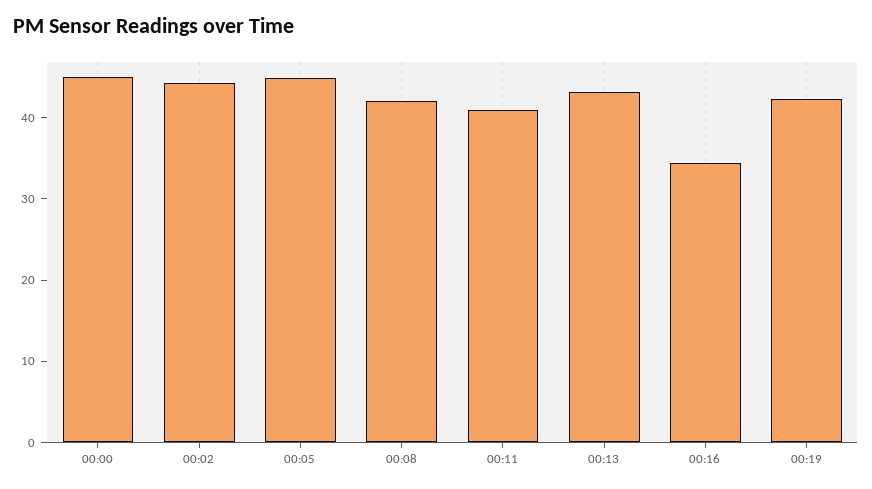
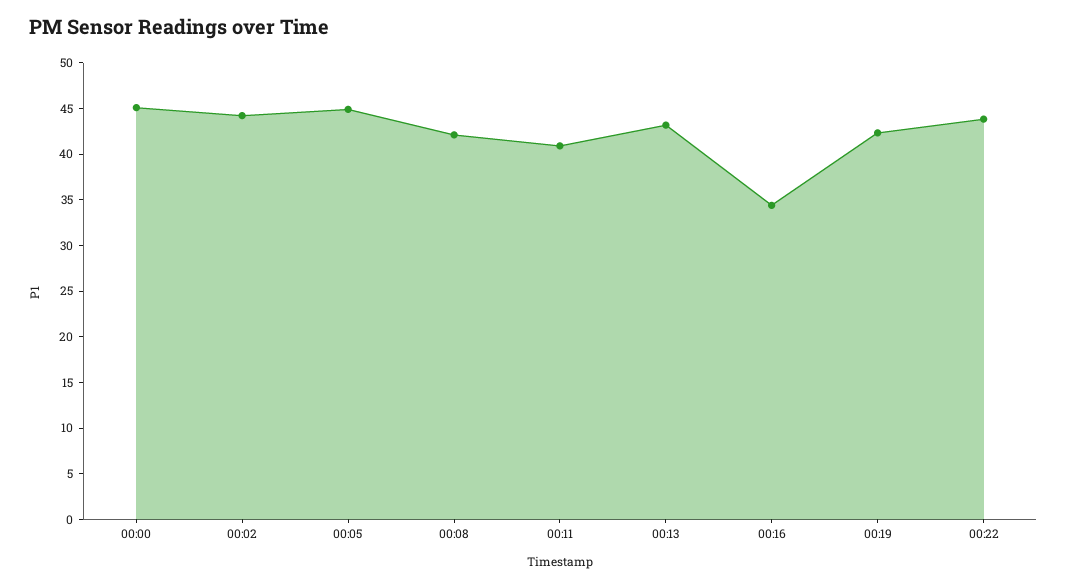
00:22: none -> 44

